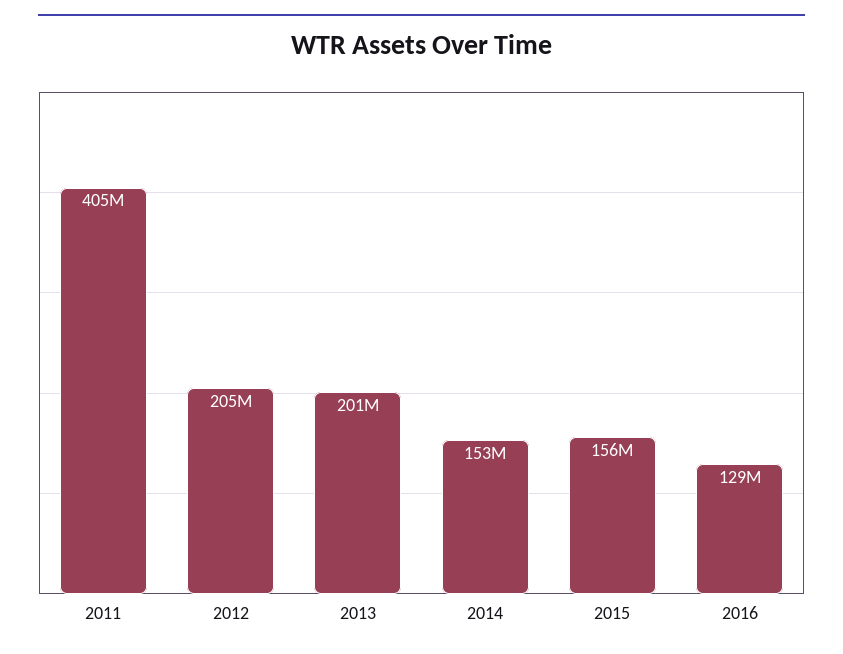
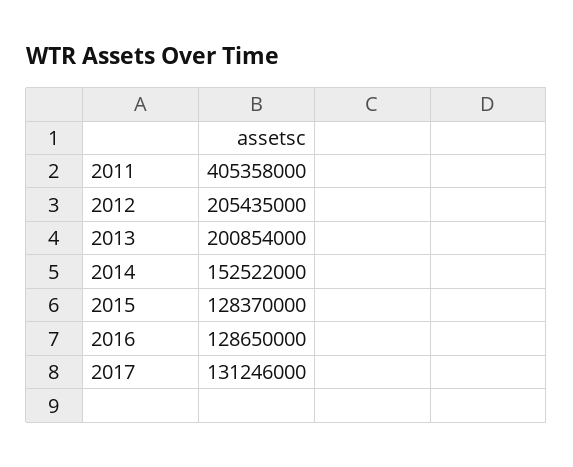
2015: 156000000 -> 128370000
2017: none -> 131246000

